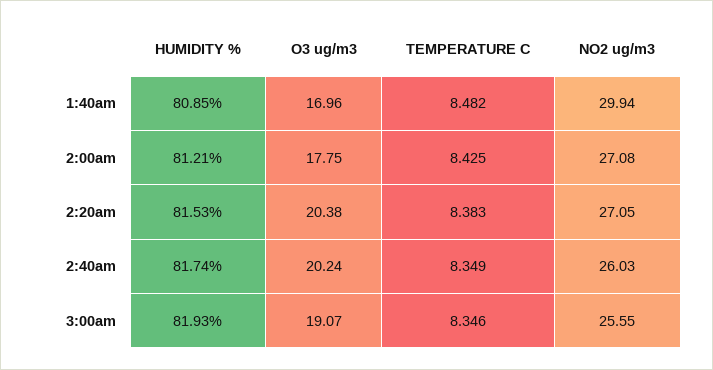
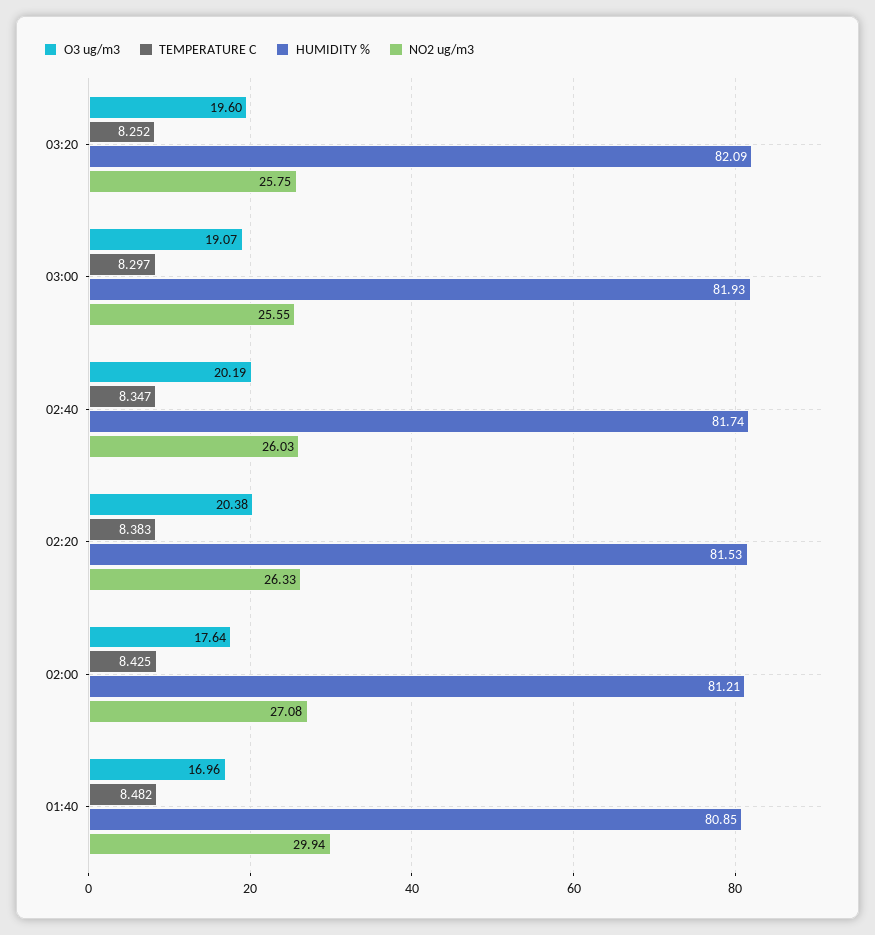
O3 ug/m3, 2:00am: 17.75 -> 17.64
NO2 ug/m3, 2:20am: 27.05 -> 26.33
O3 ug/m3, 2:40am: 20.24 -> 20.19
TEMPERATURE C, 2:40am: 8.349 -> 8.347
TEMPERATURE C, 3:00am: 8.346 -> 8.297
O3 ug/m3, 03:20: none -> 19.6
TEMPERATURE C, 03:20: none -> 8.252
HUMIDITY %, 03:20: none -> 82.09
NO2 ug/m3, 03:20: none -> 25.75

